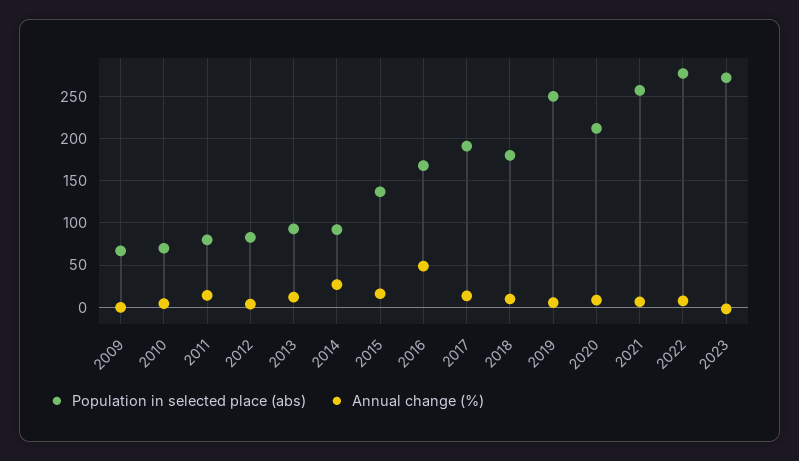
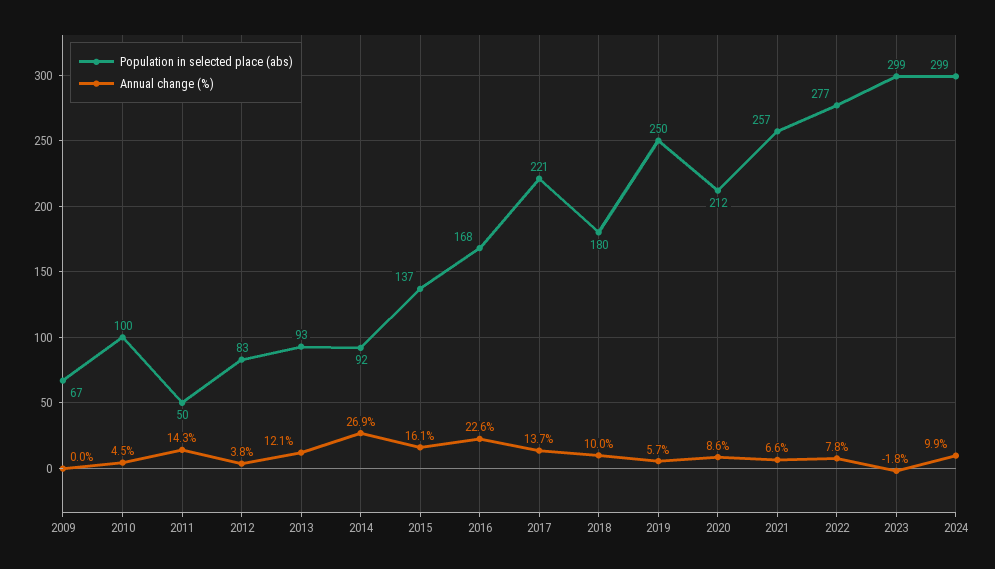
Population in selected place (abs), 2010: 70 -> 100
Population in selected place (abs), 2011: 80 -> 50
Annual change (%), 2016: 50 -> 22.6
Population in selected place (abs), 2017: 190 -> 221
Population in selected place (abs), 2023: 270 -> 299
Population in selected place (abs), 2024: none -> 299
Annual change (%), 2024: none -> 9.9

